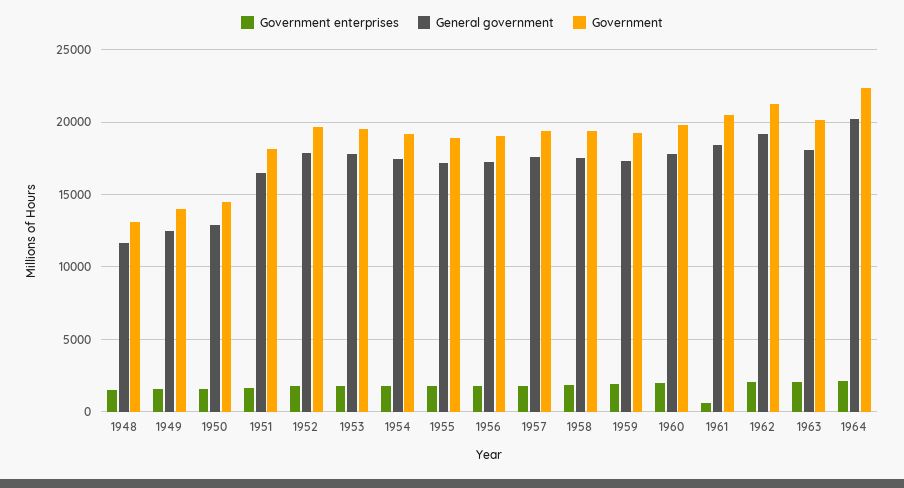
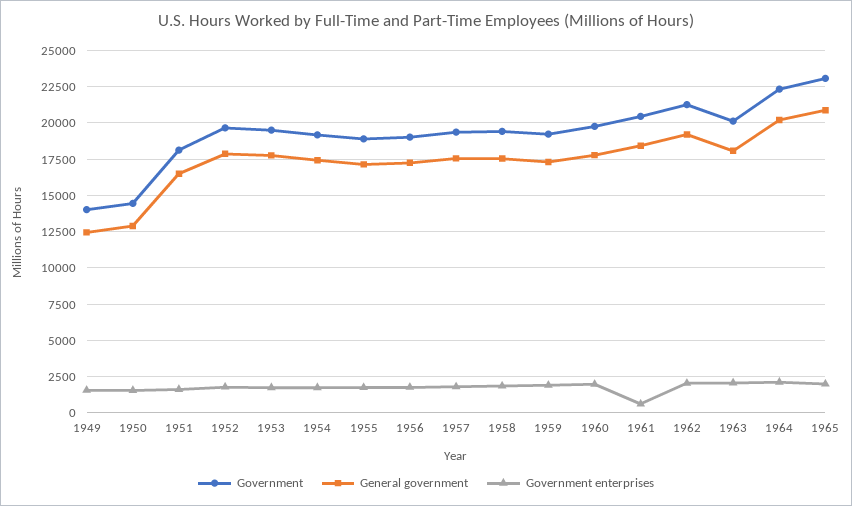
Government enterprises, 1948: 1500 -> none
General government, 1948: 11500 -> none
Government, 1948: 13000 -> none
Government, 1965: none -> 23000
General government, 1965: none -> 21000
Government enterprises, 1965: none -> 2000

